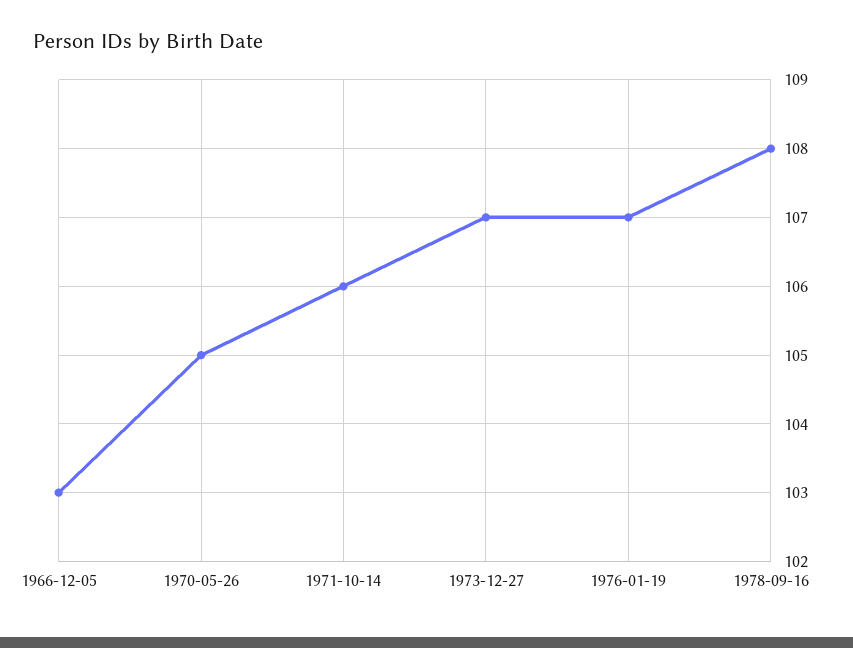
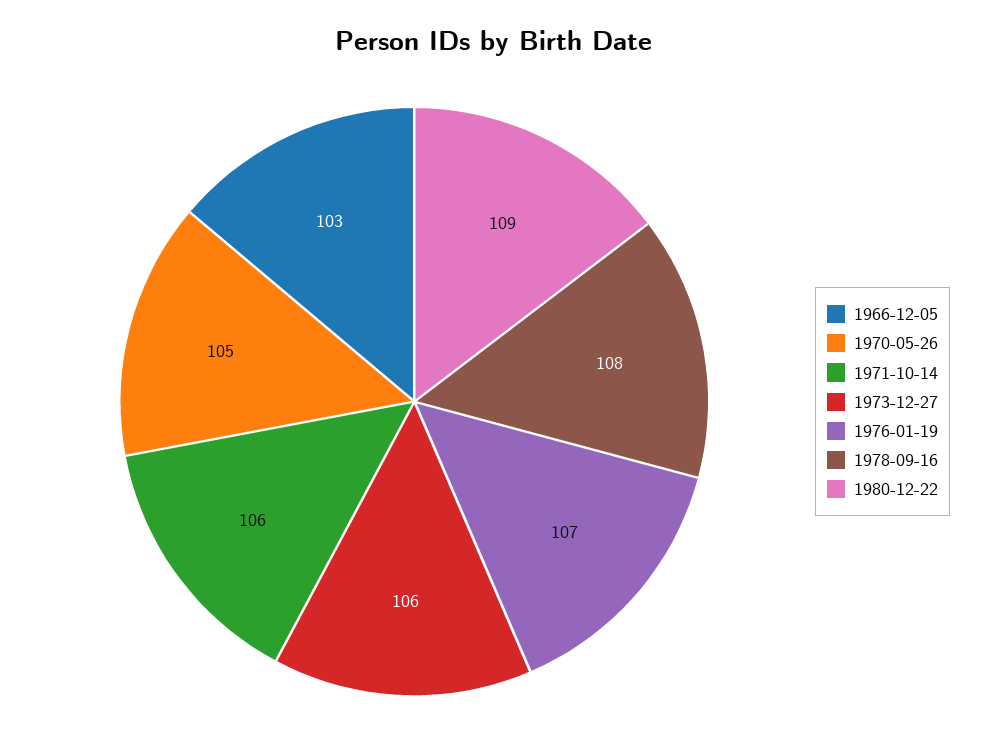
1973-12-27: 107 -> 106
1980-12-22: none -> 109

